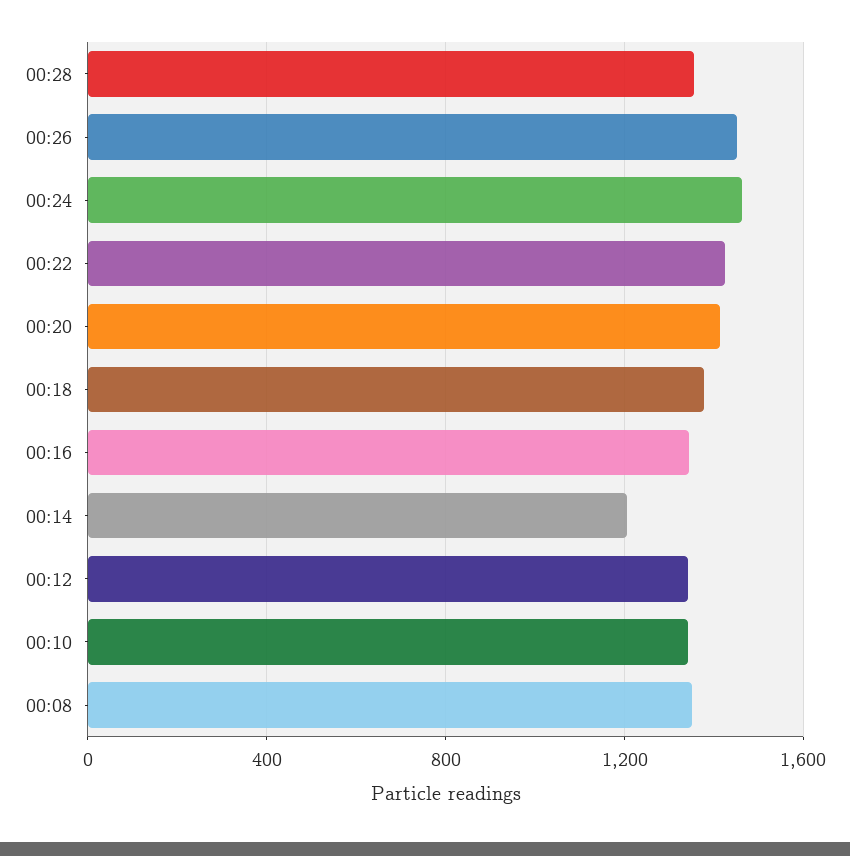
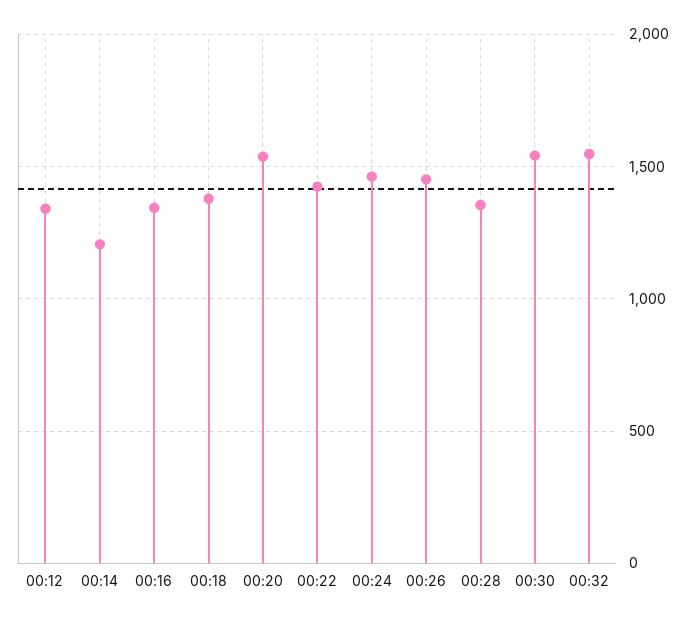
00:20: 1400 -> 1550
00:10: 1350 -> none
00:08: 1350 -> none
00:30: none -> 1550
00:32: none -> 1550

